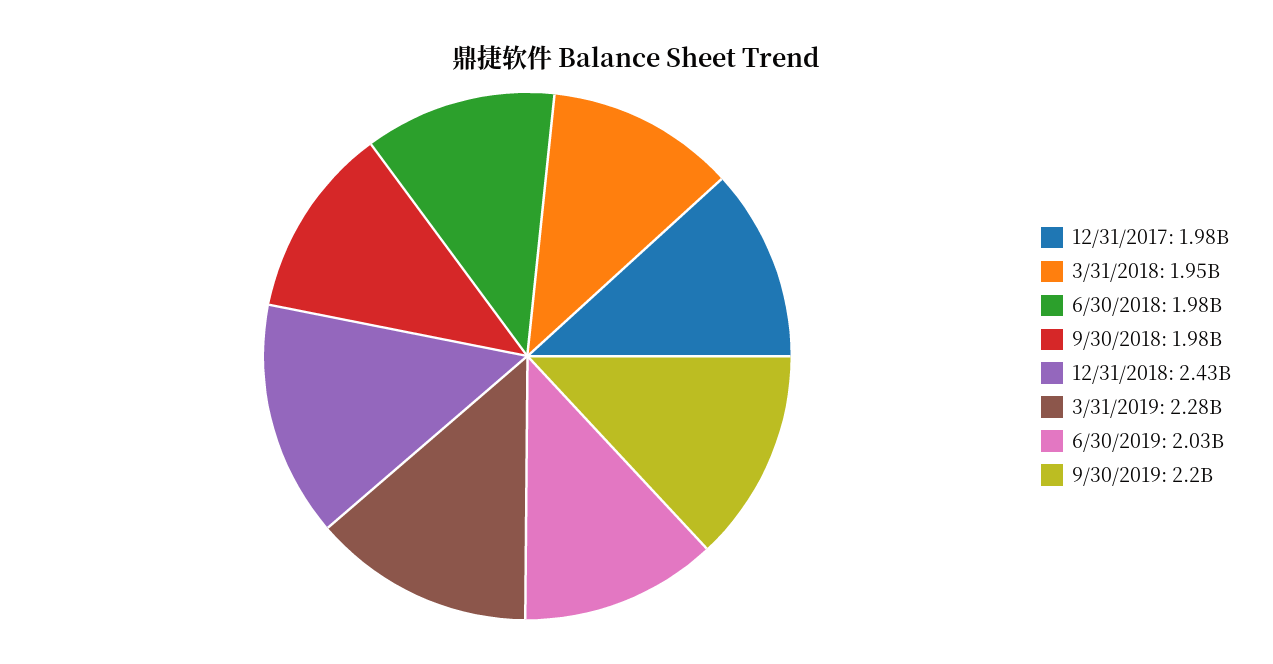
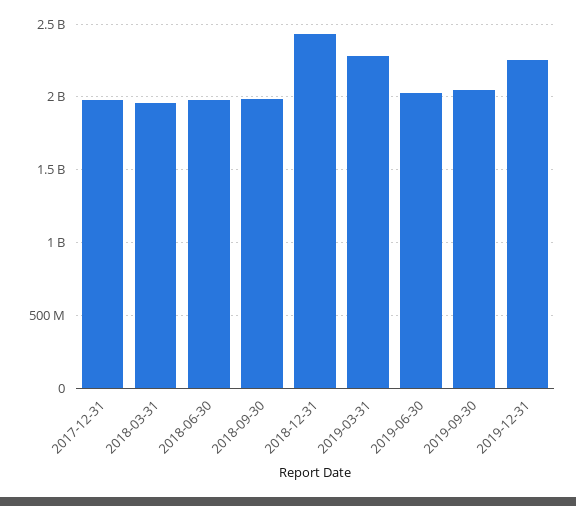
9/30/2019: 2200000000 -> 2050000000
2019-12-31: none -> 2250000000

